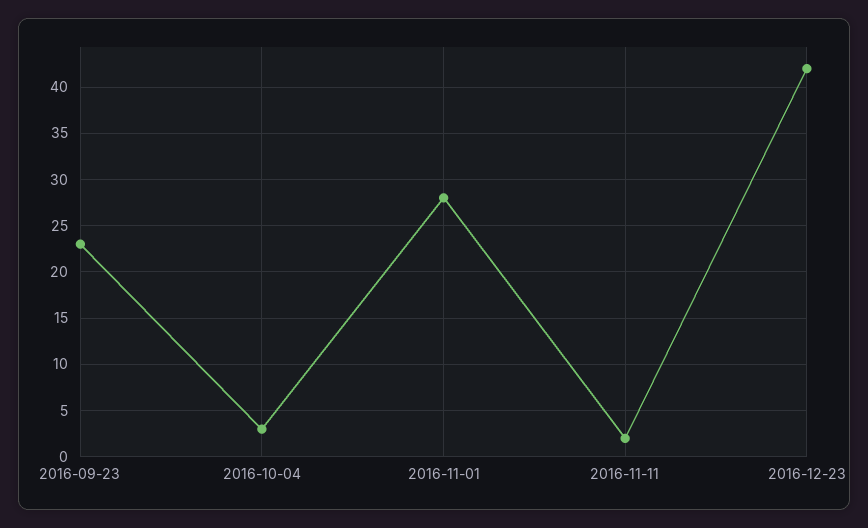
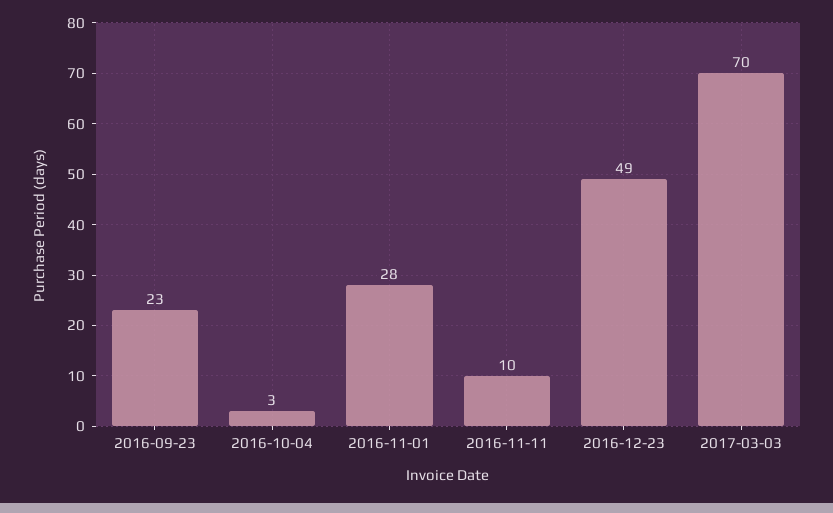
2016-11-11: 2 -> 10
2016-12-23: 42 -> 49
2017-03-03: none -> 70

